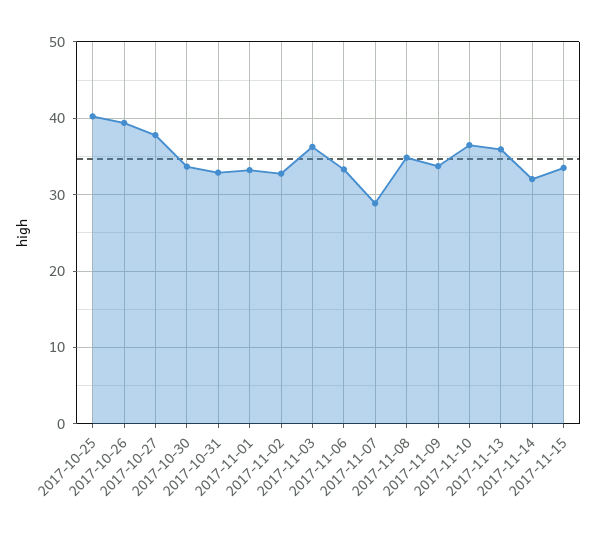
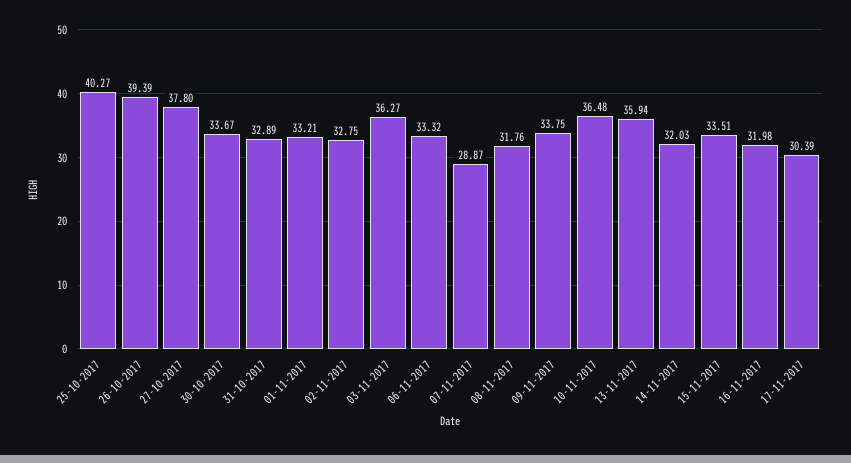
2017-11-08: 35 -> 31.76
16-11-2017: none -> 31.98
17-11-2017: none -> 30.39

